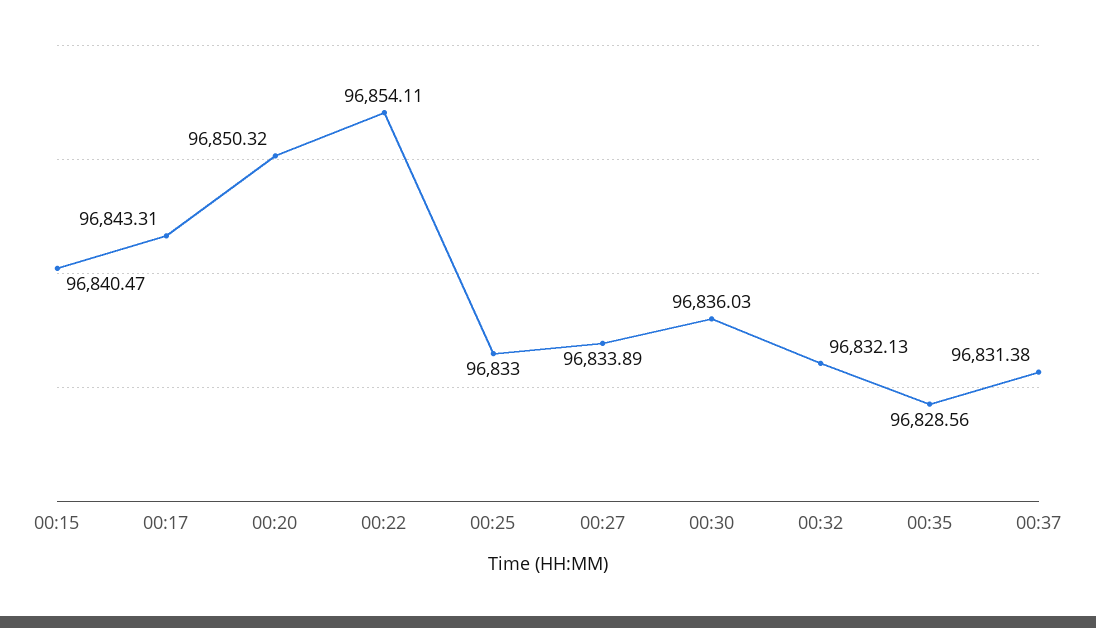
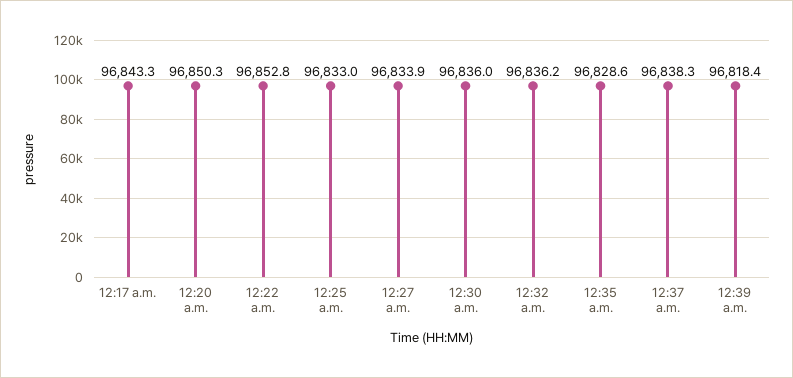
00:15: 96840.47 -> none
00:22: 96854.11 -> 96852.8
00:32: 96832.13 -> 96836.2
00:37: 96831.38 -> 96838.3
12:39 a.m.: none -> 96818.4

